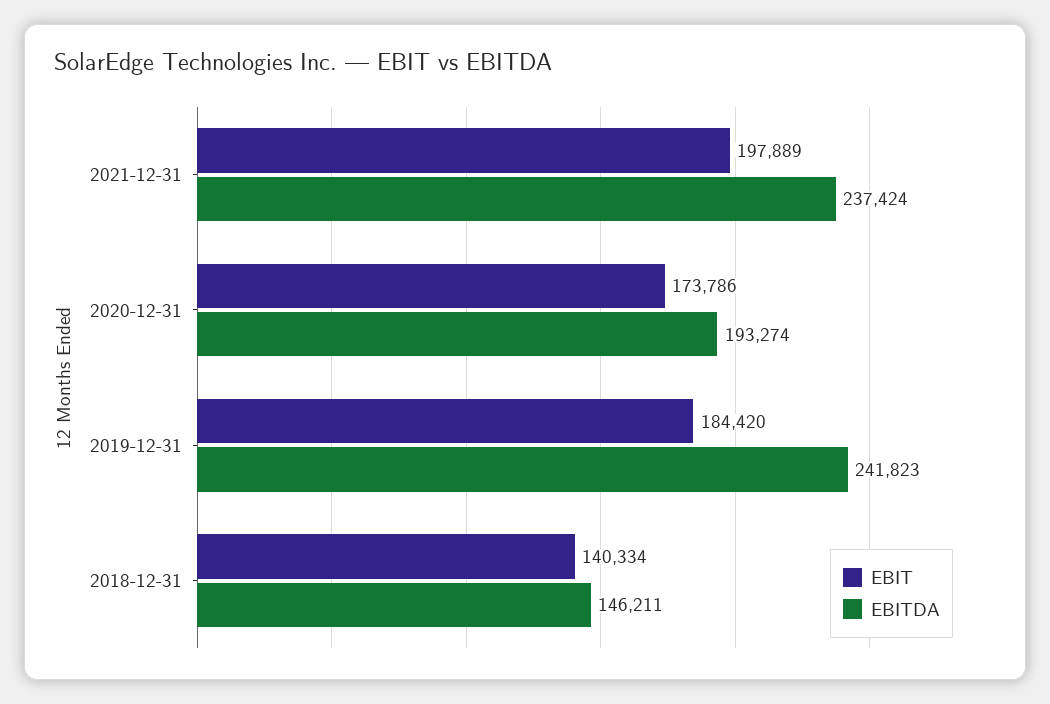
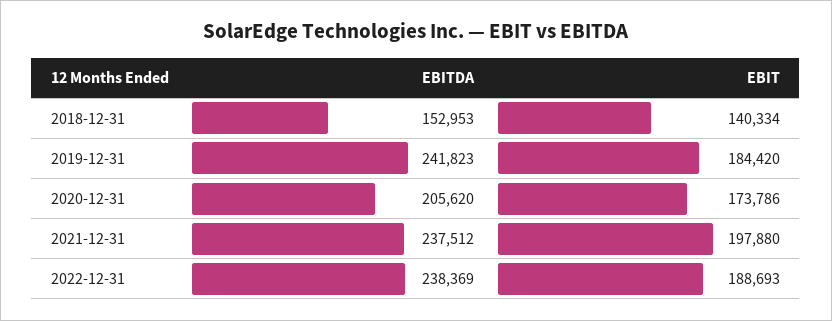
EBIT, 2021-12-31: 197889 -> 197880
EBITDA, 2021-12-31: 237424 -> 237512
EBITDA, 2020-12-31: 193274 -> 205620
EBITDA, 2018-12-31: 146211 -> 152953
EBITDA, 2022-12-31: none -> 238369
EBIT, 2022-12-31: none -> 188693

